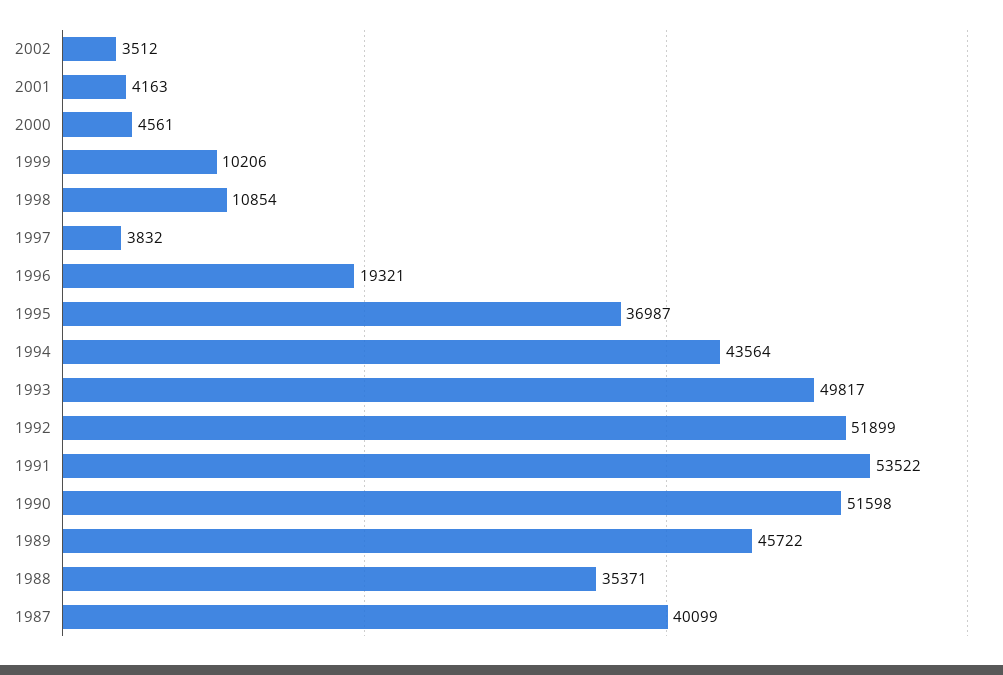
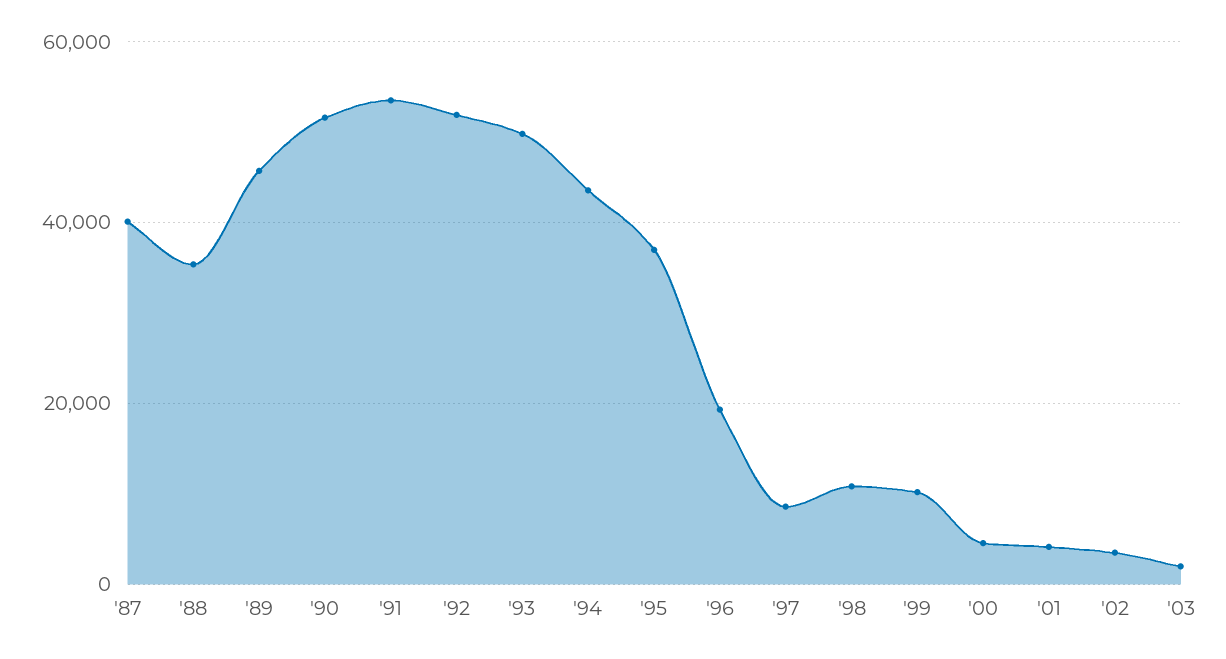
1997: 3832 -> 8000
'03: none -> 2000

